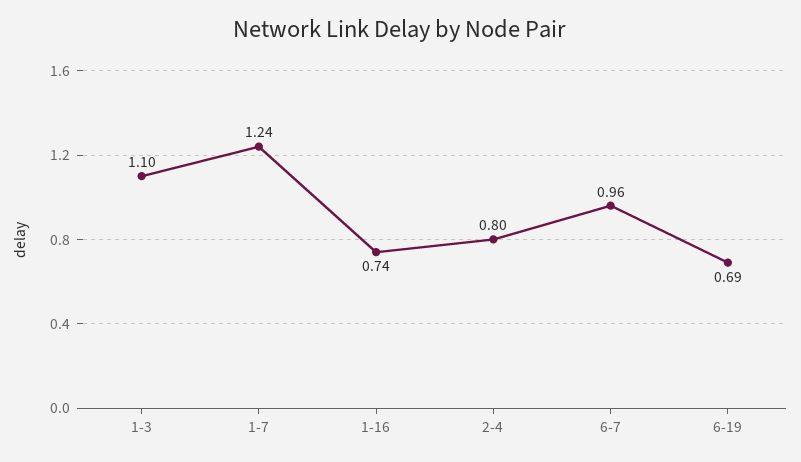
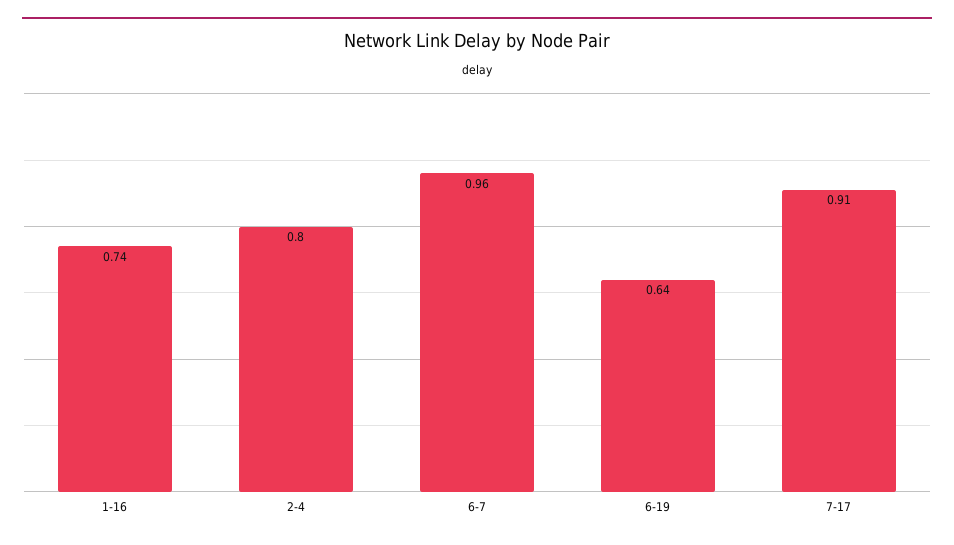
1-3: 1.1 -> none
1-7: 1.24 -> none
6-19: 0.69 -> 0.64
7-17: none -> 0.91

